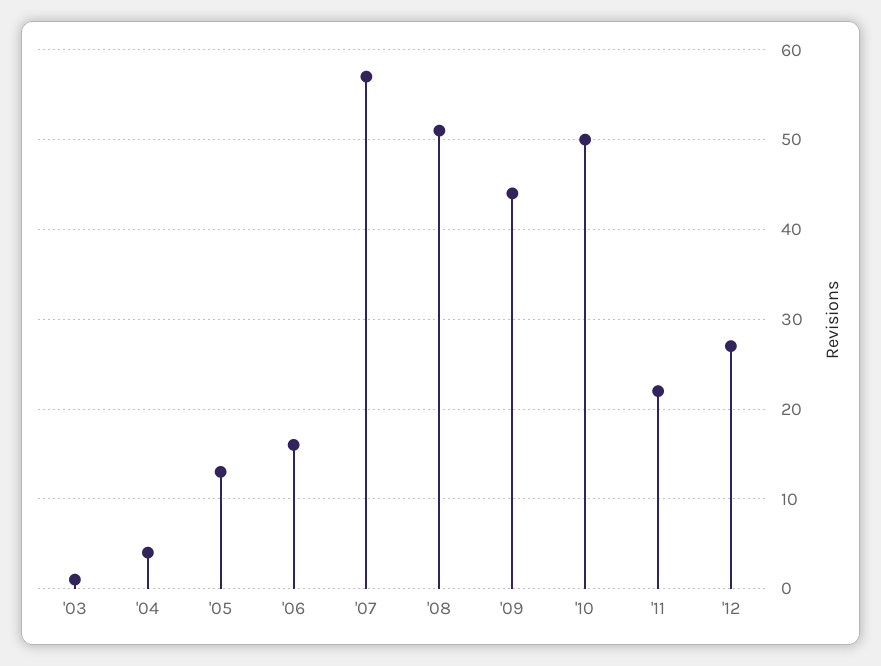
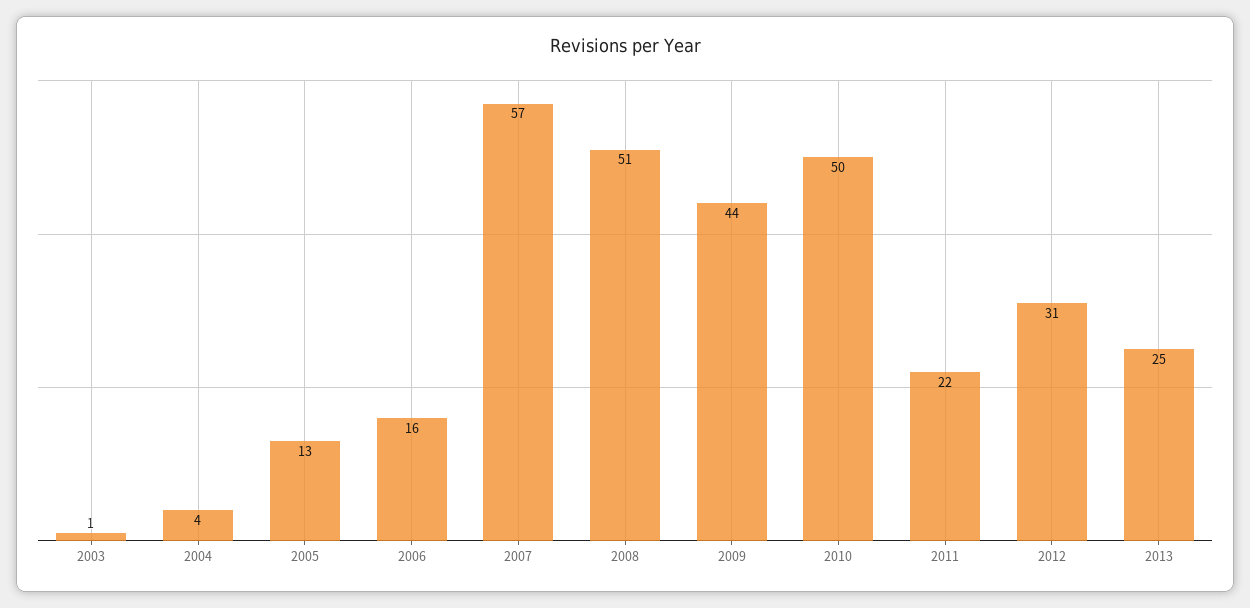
'12: 27 -> 31
2013: none -> 25

